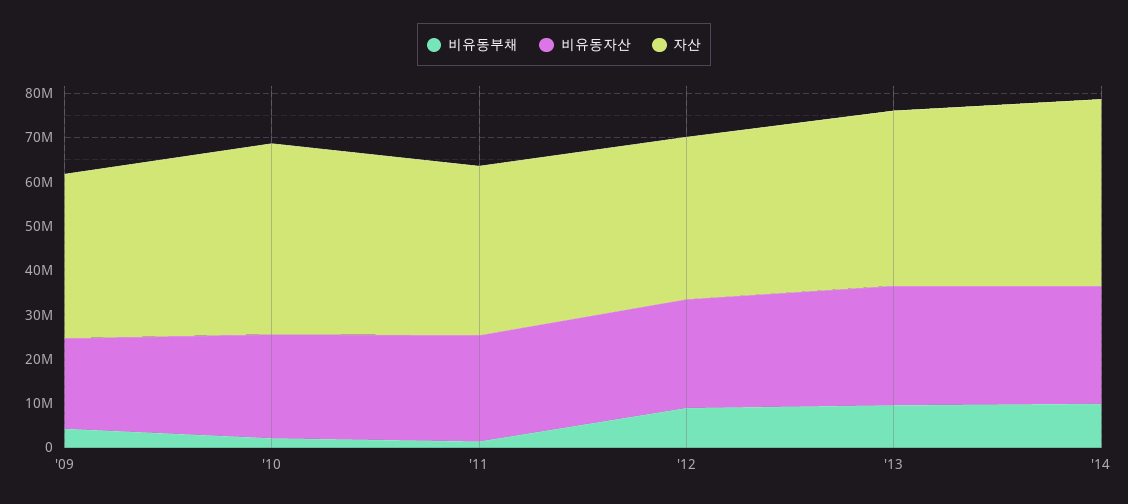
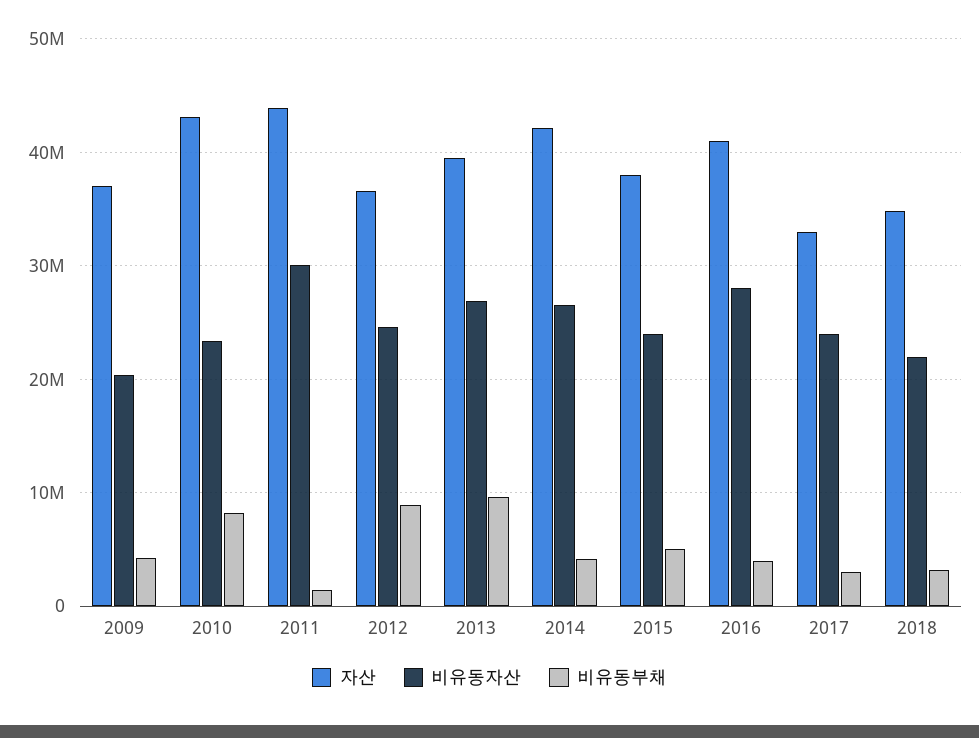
비유동부채, '10: 2000000 -> 8000000
비유동자산, '11: 24000000 -> 30000000
자산, '11: 38000000 -> 44000000
비유동부채, '14: 10000000 -> 4000000
자산, 2015: none -> 38000000
비유동자산, 2015: none -> 24000000
비유동부채, 2015: none -> 5000000
자산, 2016: none -> 41000000
비유동자산, 2016: none -> 28000000
비유동부채, 2016: none -> 4000000
자산, 2017: none -> 33000000
비유동자산, 2017: none -> 24000000
비유동부채, 2017: none -> 3000000
자산, 2018: none -> 35000000
비유동자산, 2018: none -> 22000000
비유동부채, 2018: none -> 3000000

